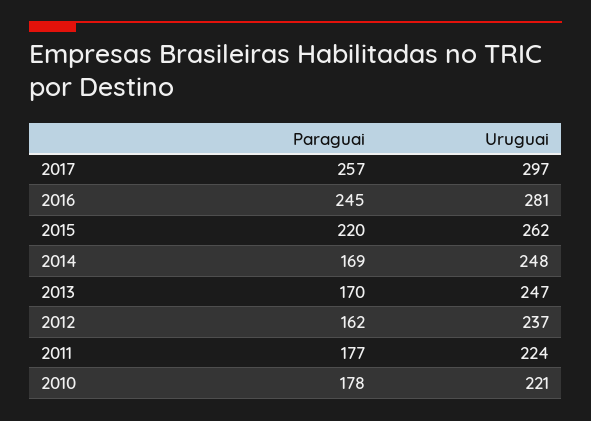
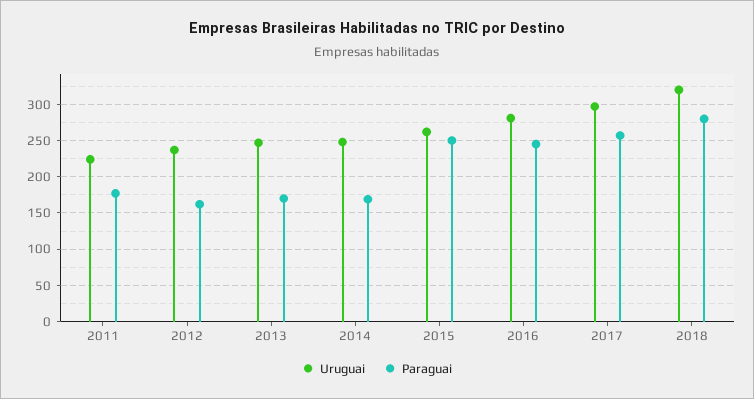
Paraguai, 2015: 220 -> 250
Paraguai, 2010: 178 -> none
Uruguai, 2010: 221 -> none
Uruguai, 2018: none -> 320
Paraguai, 2018: none -> 280

